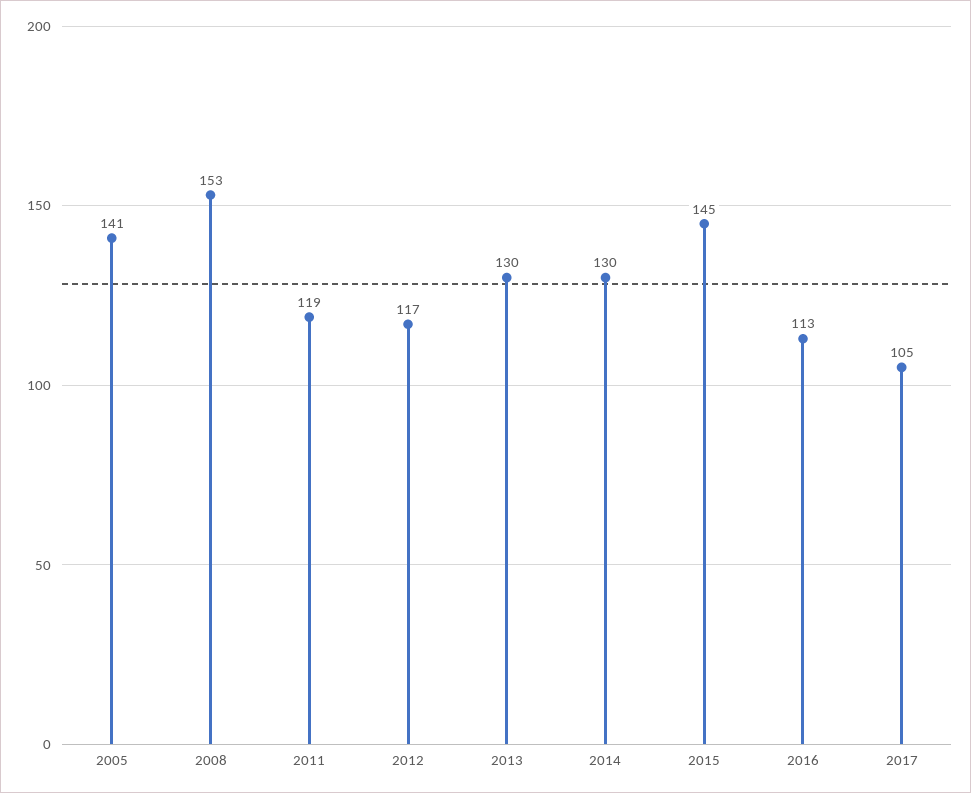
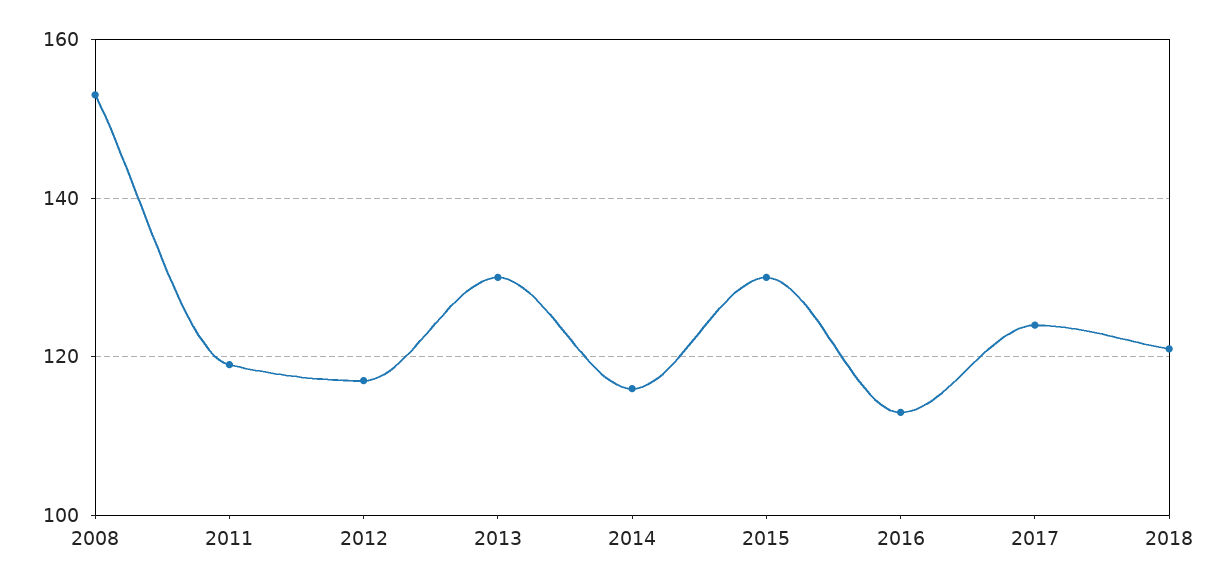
2005: 141 -> none
2014: 130 -> 115
2015: 145 -> 130
2017: 105 -> 125
2018: none -> 120

